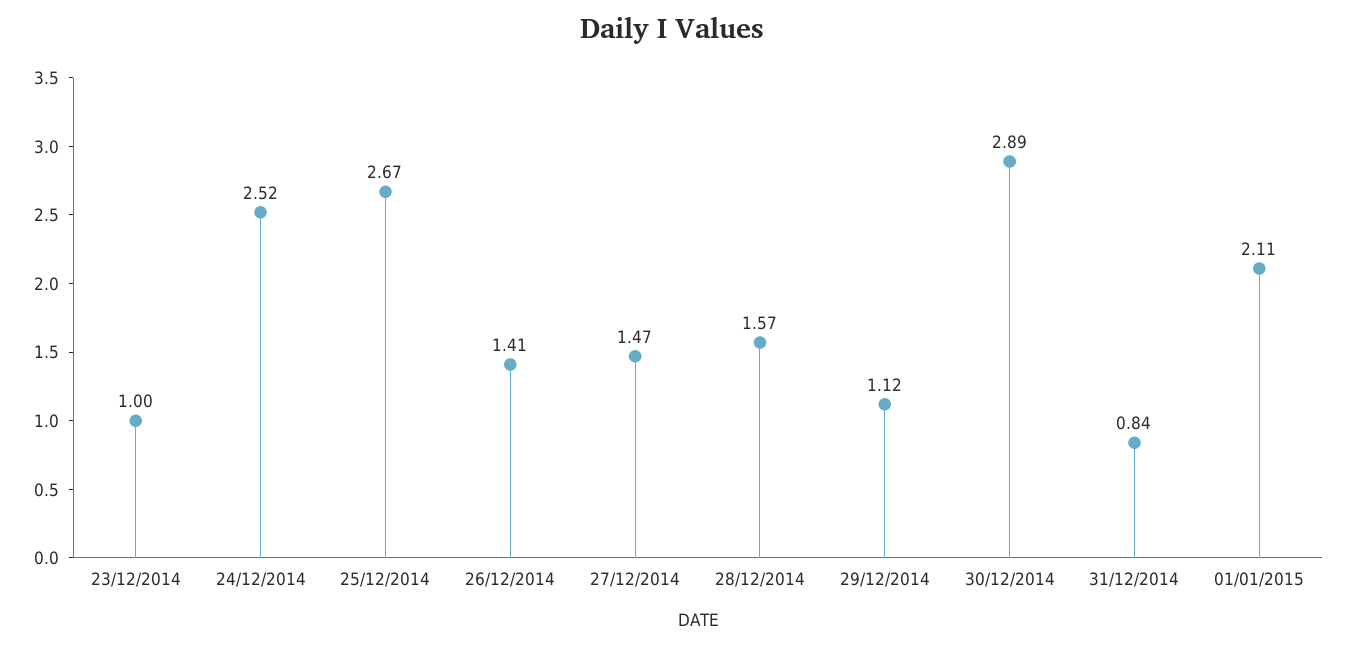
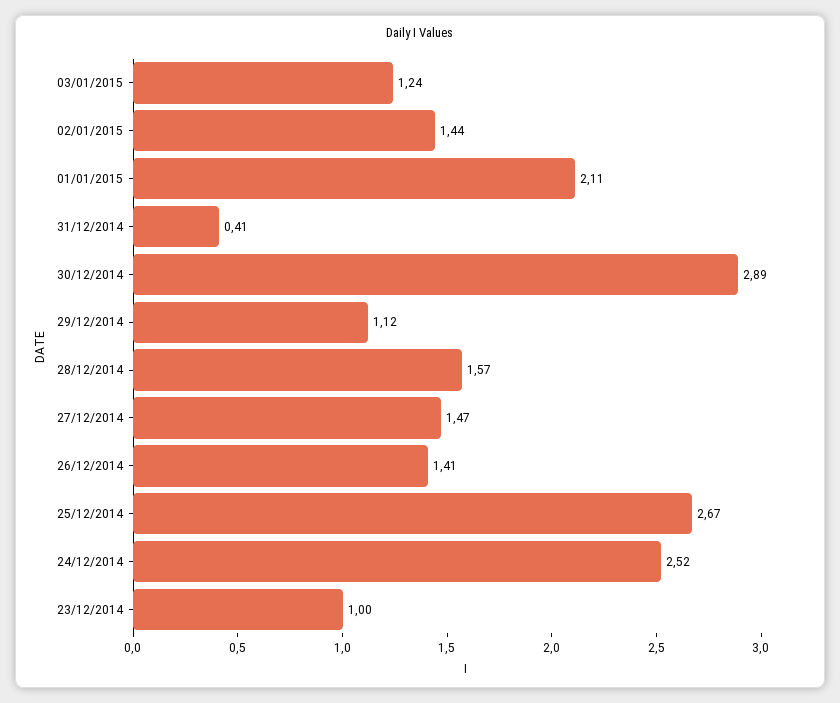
31/12/2014: 0.84 -> 0.41
03/01/2015: none -> 1.24
02/01/2015: none -> 1.44

